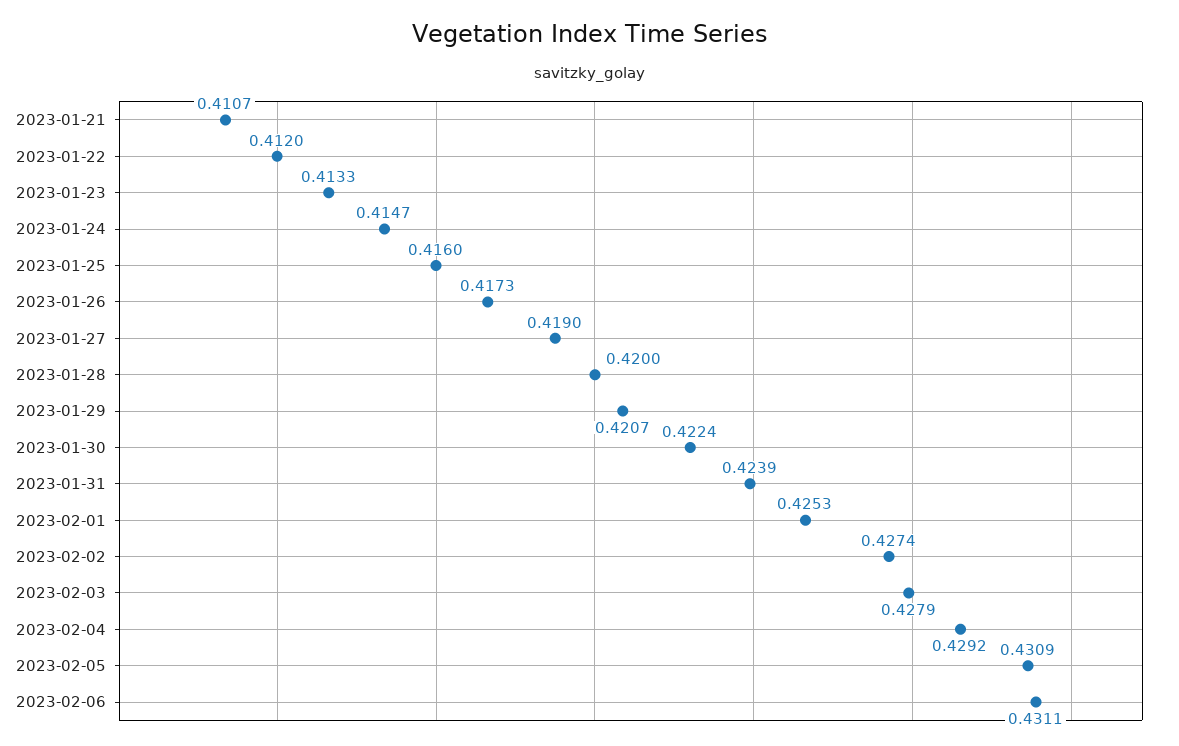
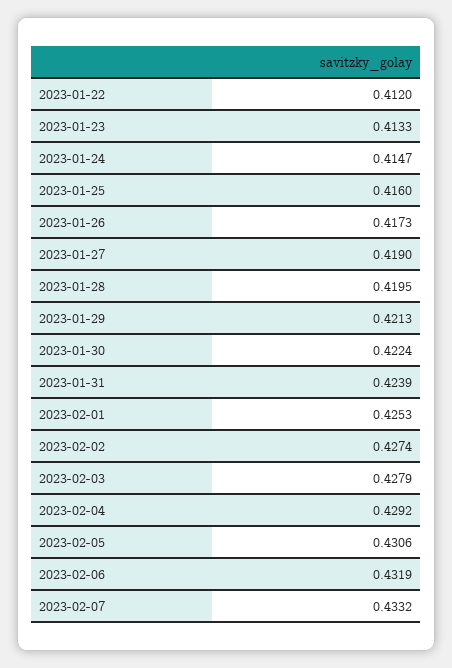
2023-01-21: 0.4107 -> none
2023-01-28: 0.42 -> 0.4195
2023-01-29: 0.4207 -> 0.4213
2023-02-05: 0.4309 -> 0.4306
2023-02-06: 0.4311 -> 0.4319
2023-02-07: none -> 0.4332

